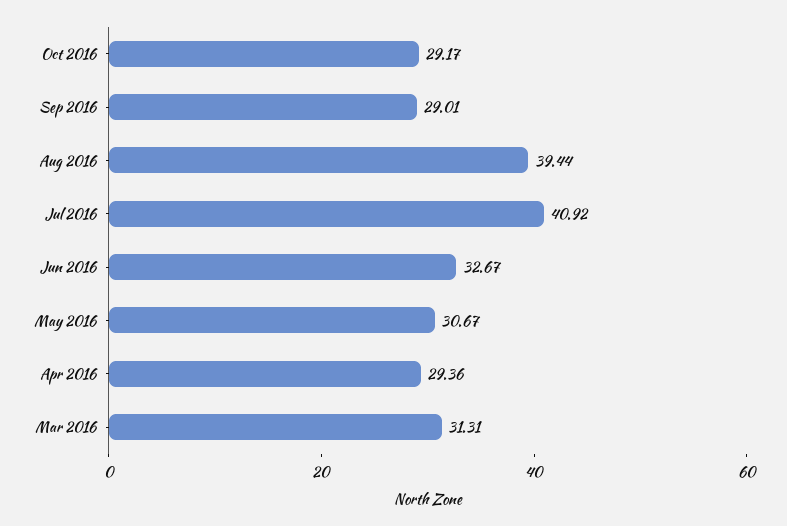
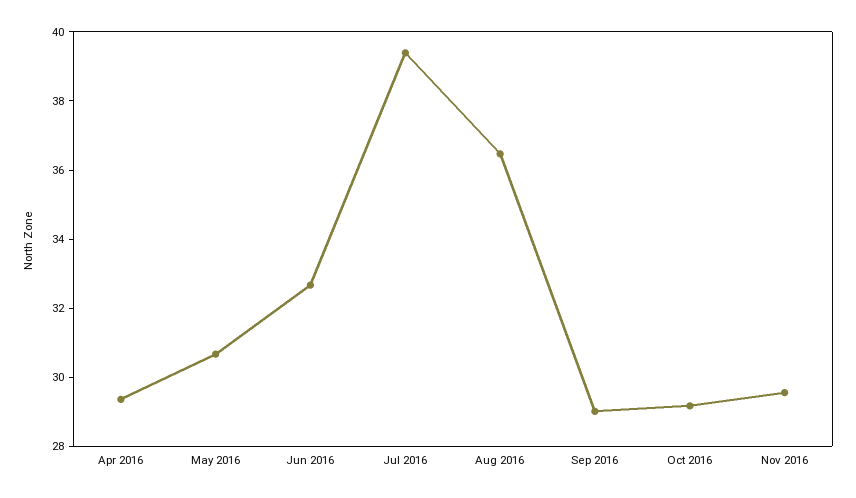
Aug 2016: 39.44 -> 36.5
Jul 2016: 40.92 -> 39.5
Mar 2016: 31.31 -> none
Nov 2016: none -> 29.5

